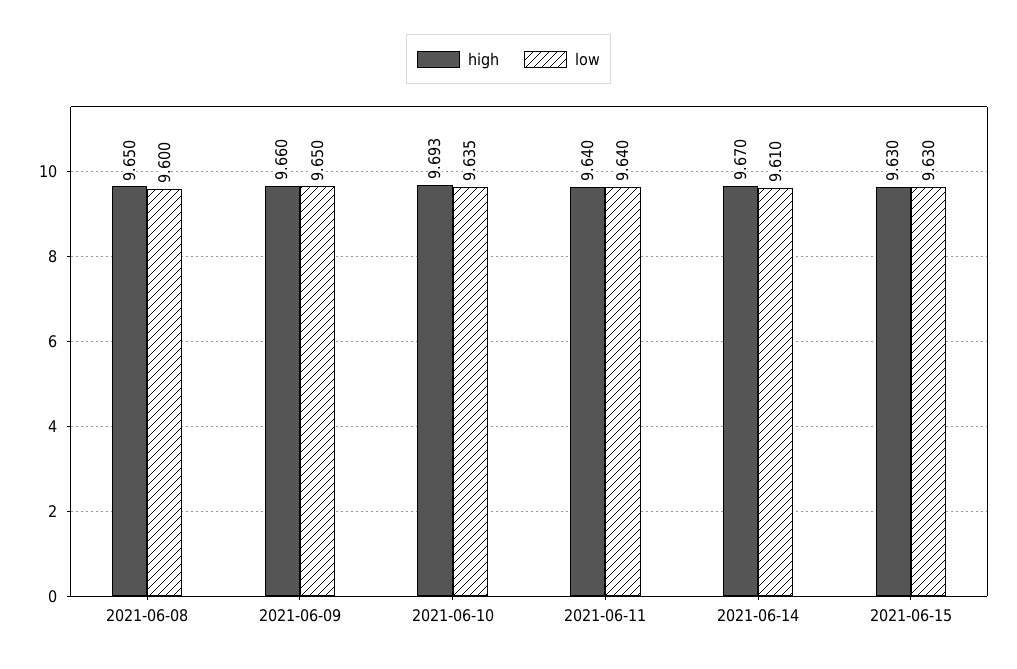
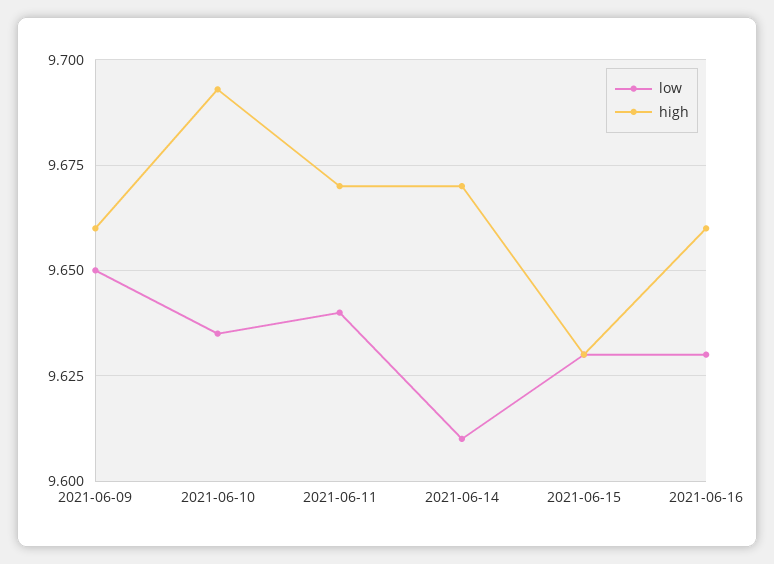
high, 2021-06-08: 9.65 -> none
low, 2021-06-08: 9.6 -> none
high, 2021-06-11: 9.64 -> 9.67
low, 2021-06-16: none -> 9.63
high, 2021-06-16: none -> 9.66

